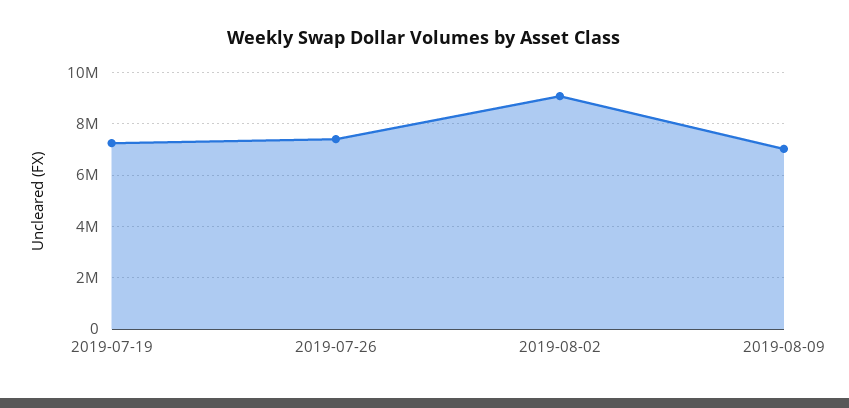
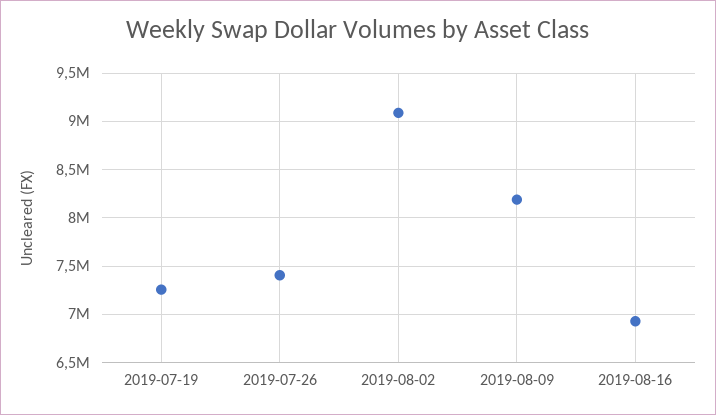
2019-08-09: 7000000 -> 8200000
2019-08-16: none -> 6900000

